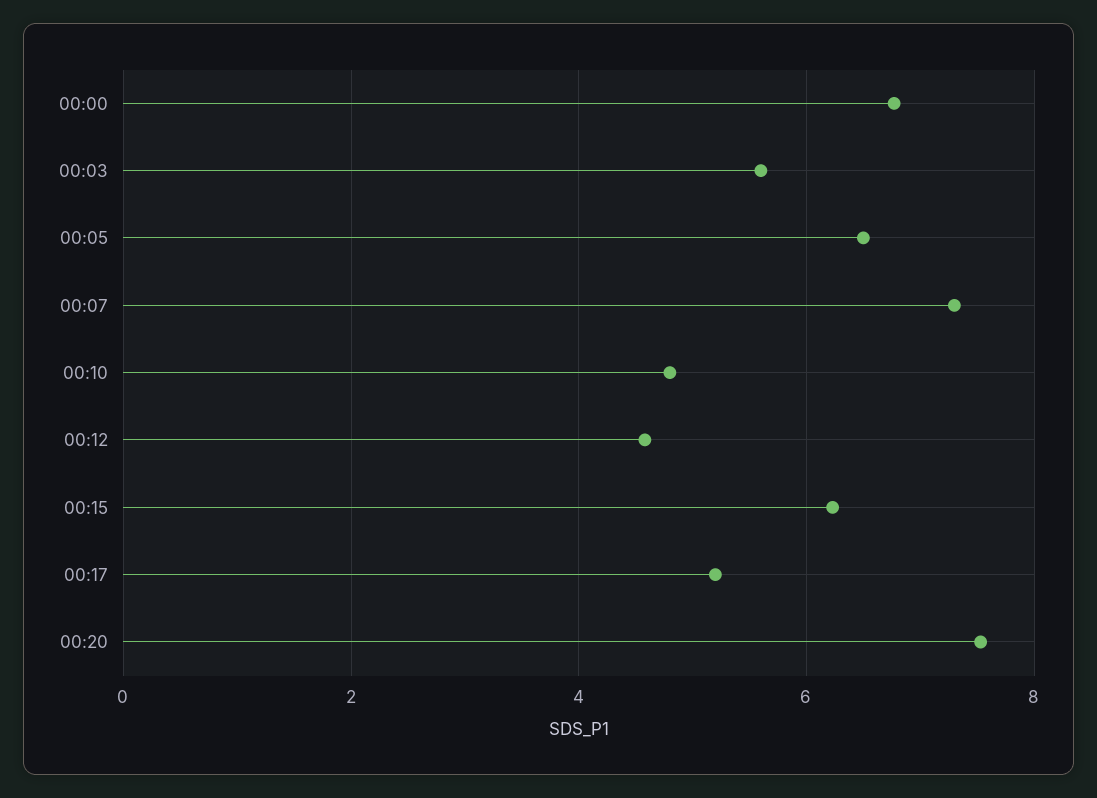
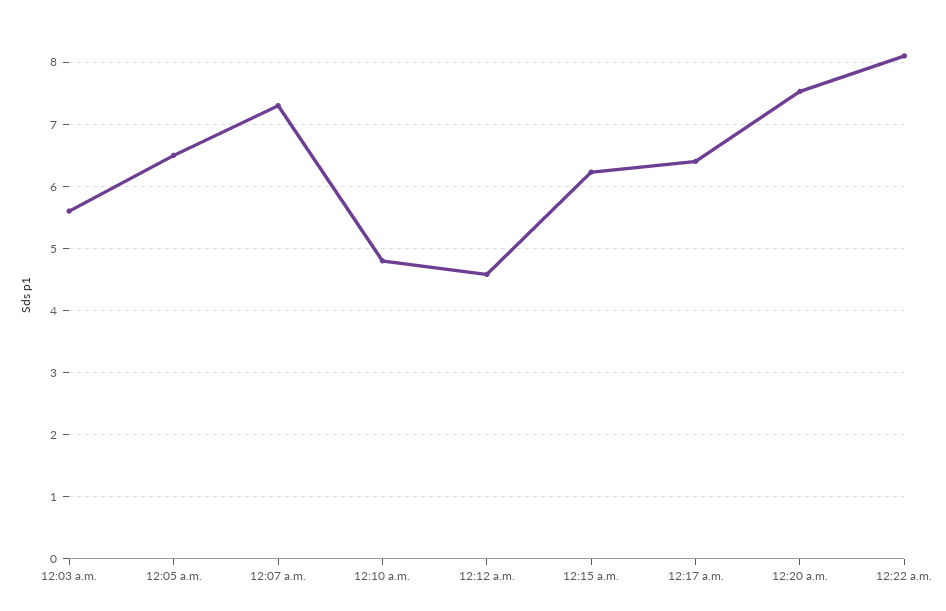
00:00: 6.8 -> none
00:17: 5.2 -> 6.4
12:22 a.m.: none -> 8.1

